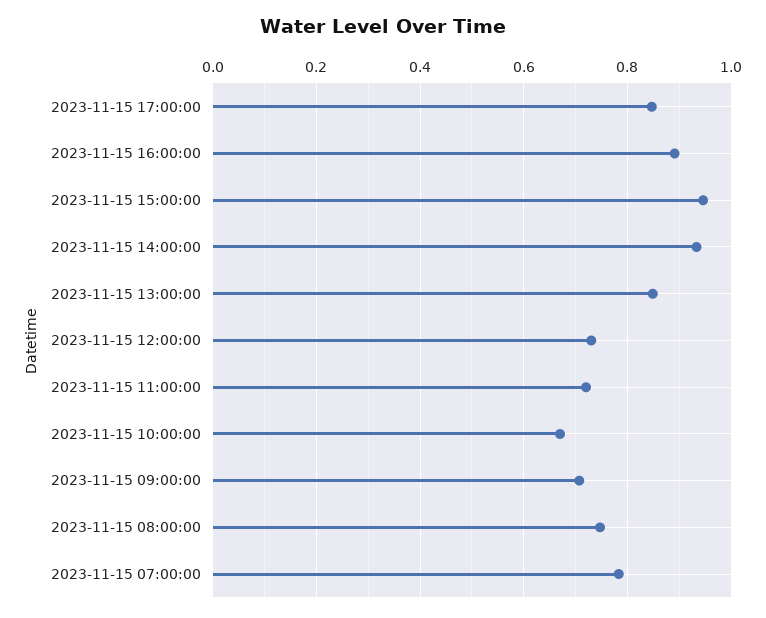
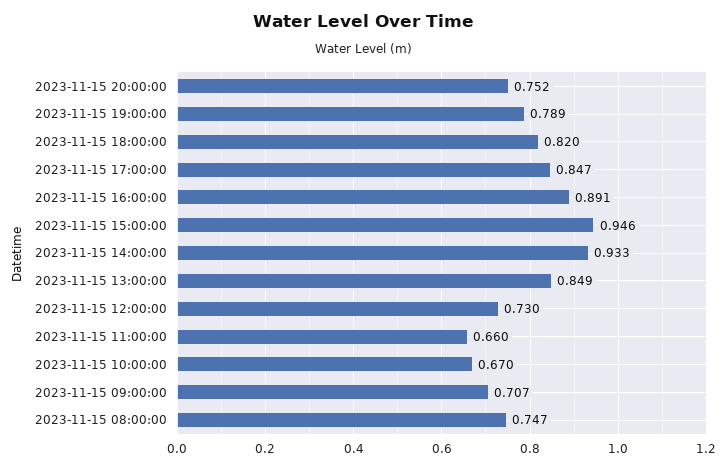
2023-11-15 11:00:00: 0.72 -> 0.66
2023-11-15 07:00:00: 0.78 -> none
2023-11-15 20:00:00: none -> 0.752
2023-11-15 19:00:00: none -> 0.789
2023-11-15 18:00:00: none -> 0.82

